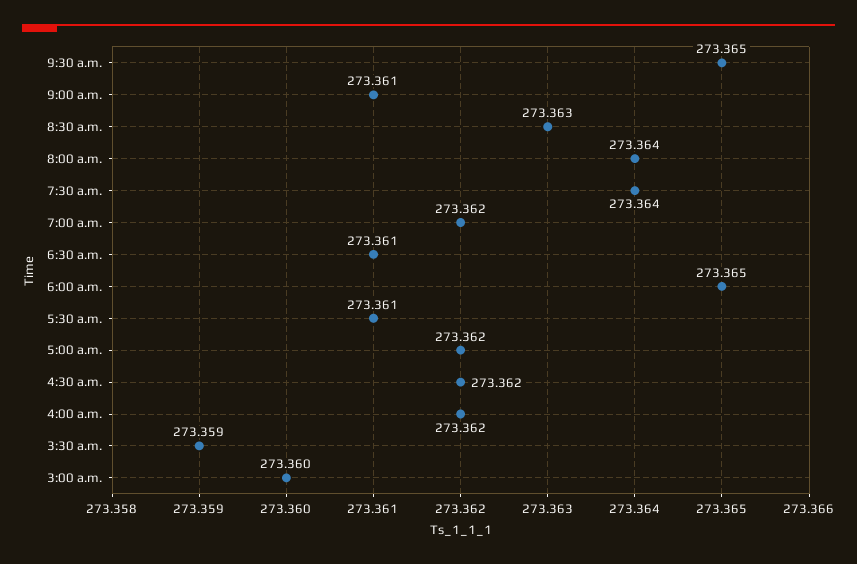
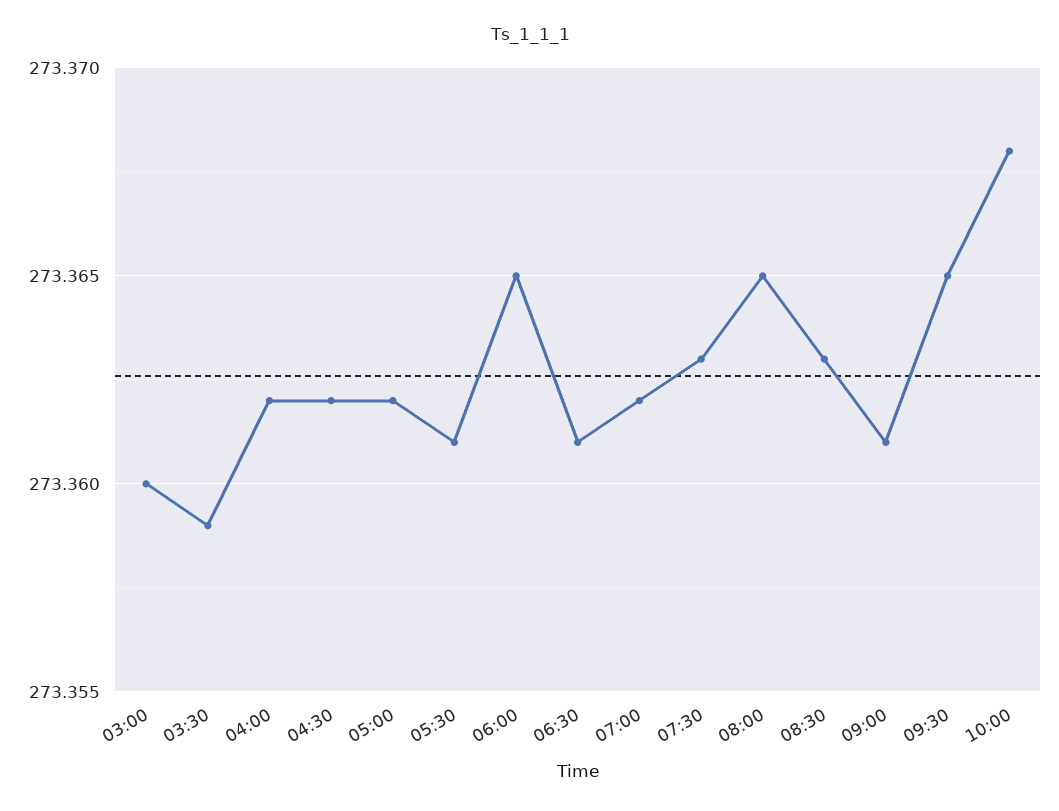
8:00 a.m.: 273.364 -> 273.365
7:30 a.m.: 273.364 -> 273.363
10:00: none -> 273.368

